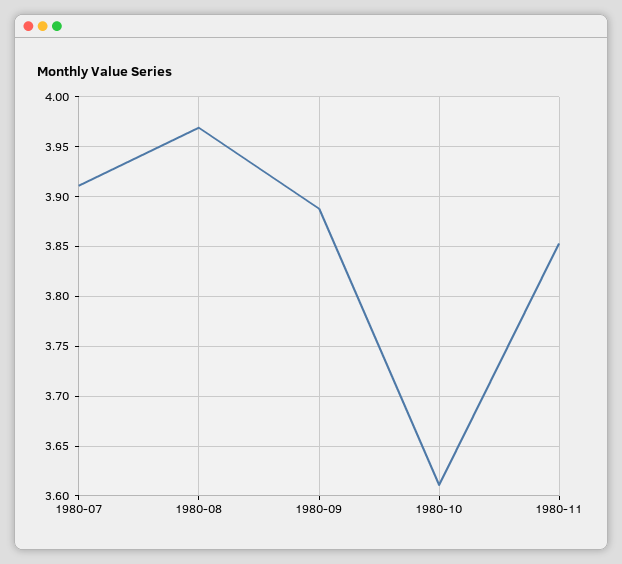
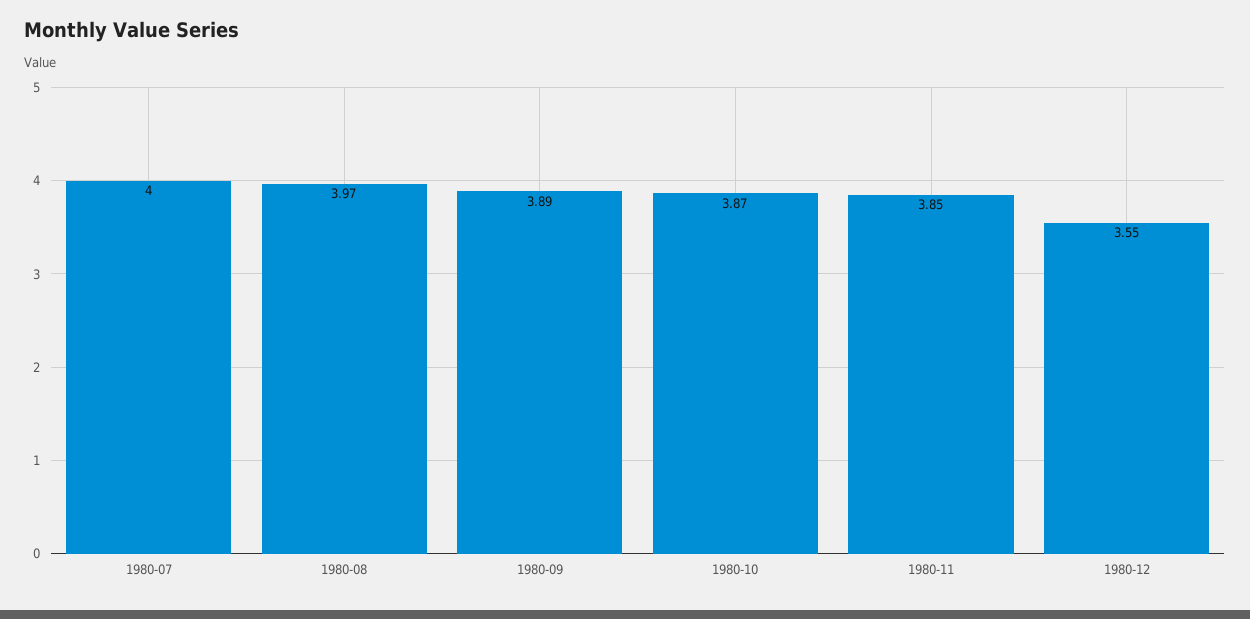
1980-07: 3.91 -> 4
1980-10: 3.61 -> 3.87
1980-12: none -> 3.55

